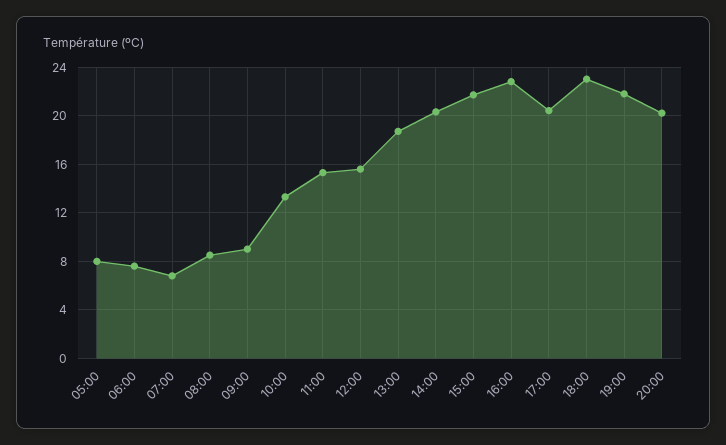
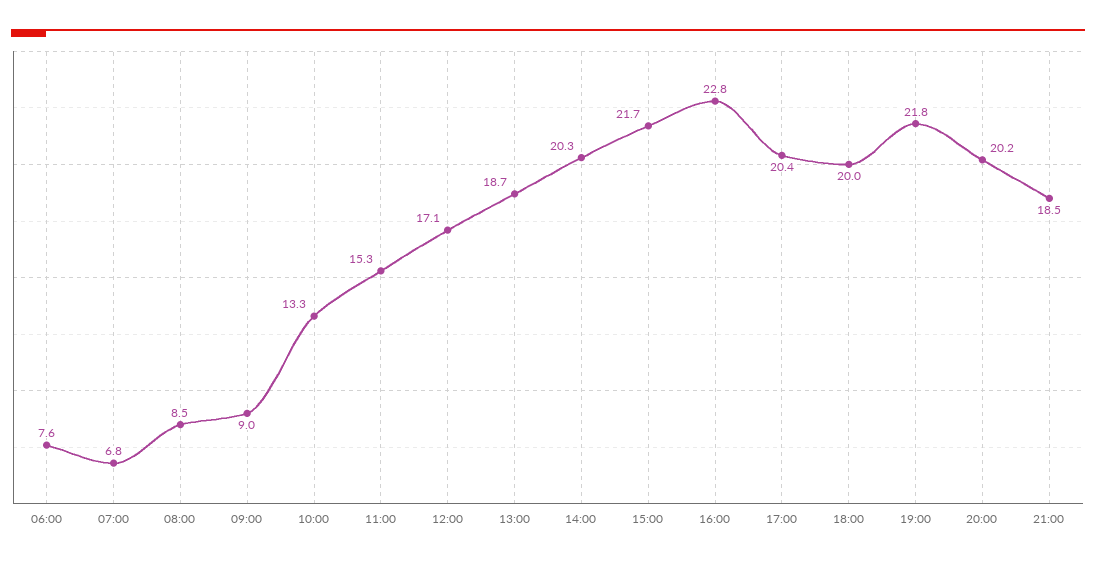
05:00: 8 -> none
12:00: 15.5 -> 17.1
18:00: 23 -> 20
21:00: none -> 18.5

